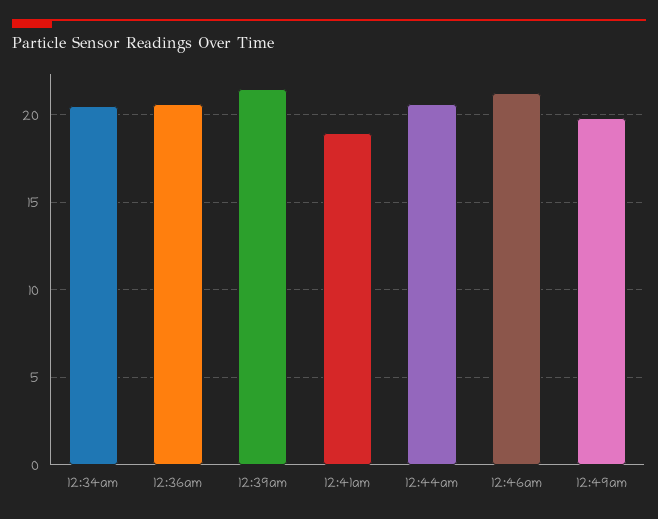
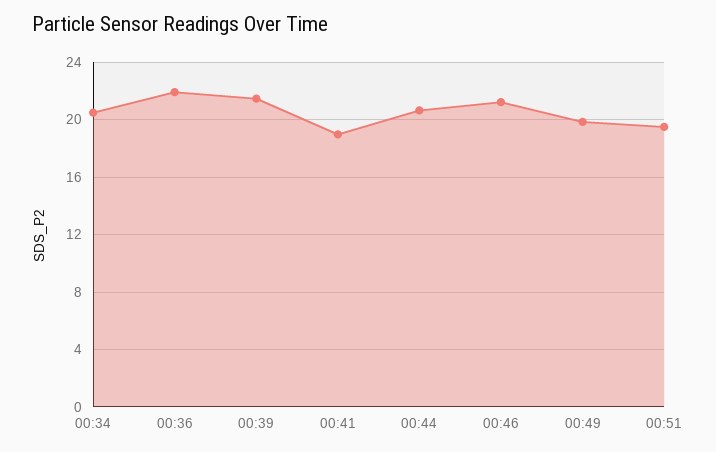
12:36am: 20.5 -> 22
00:51: none -> 19.5

